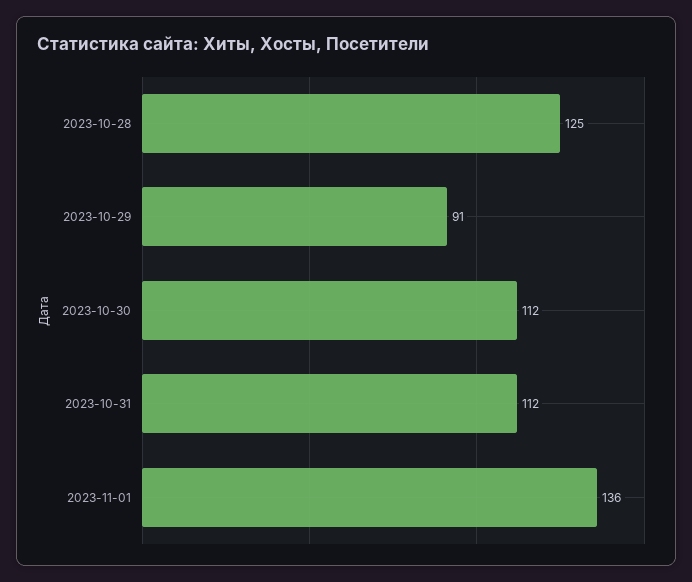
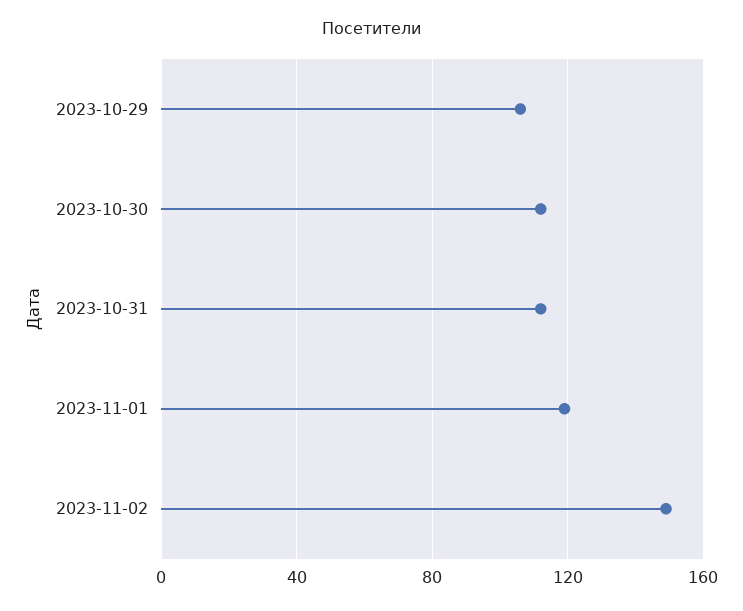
2023-10-28: 125 -> none
2023-10-29: 91 -> 105
2023-11-01: 136 -> 120
2023-11-02: none -> 150

